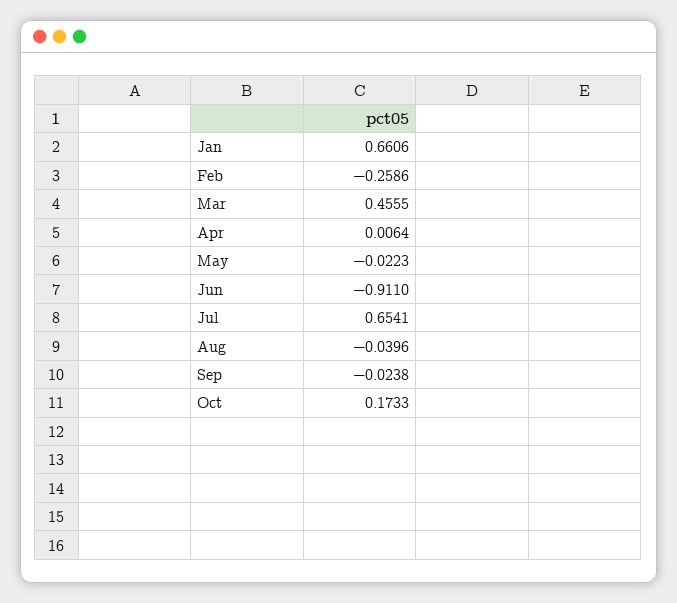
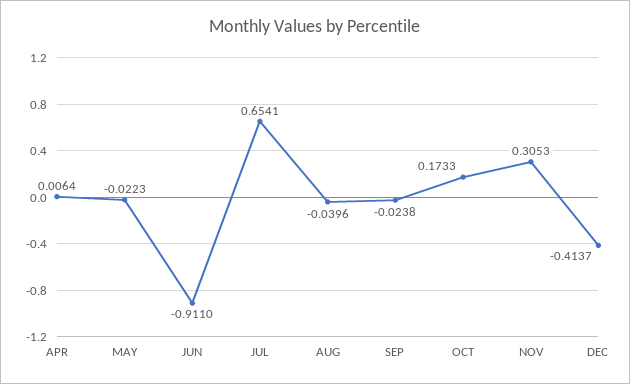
Jan: 0.6606 -> none
Feb: -0.2586 -> none
Mar: 0.4555 -> none
NOV: none -> 0.3053
DEC: none -> -0.4137

